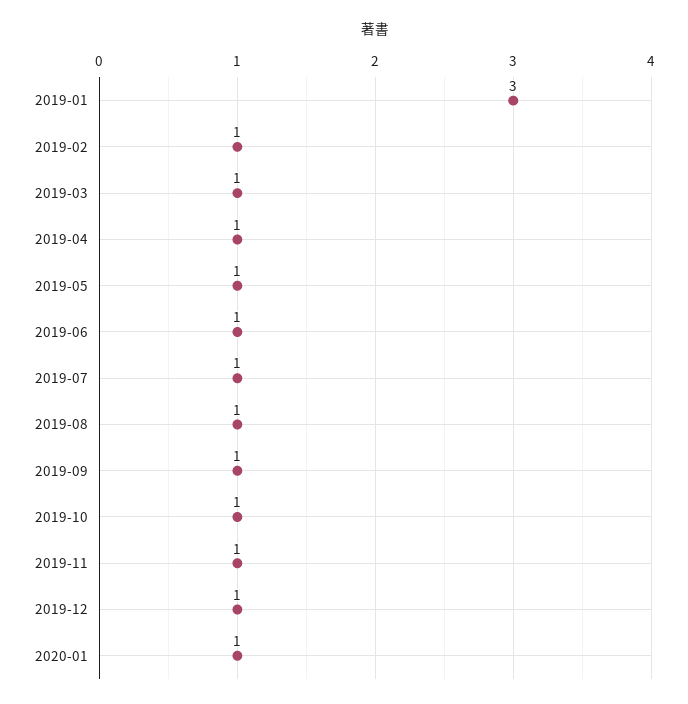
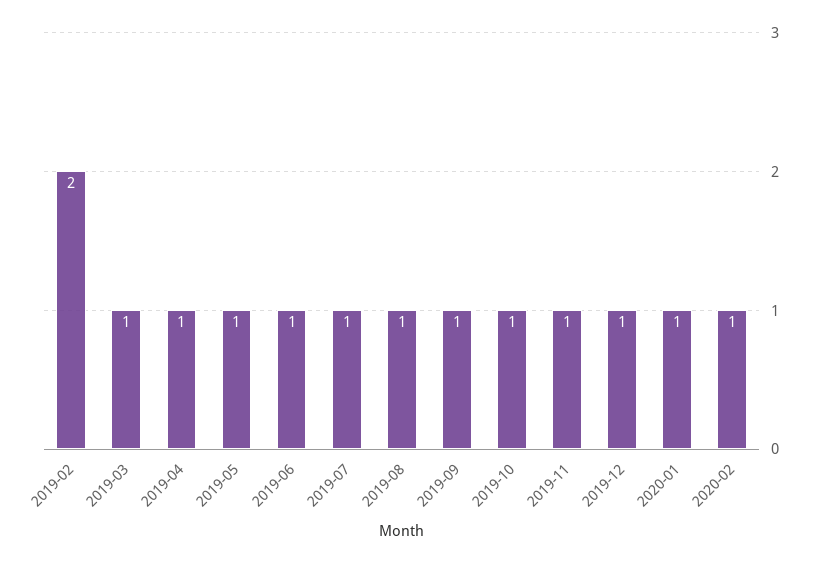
2019-01: 3 -> none
2019-02: 1 -> 2
2020-02: none -> 1

